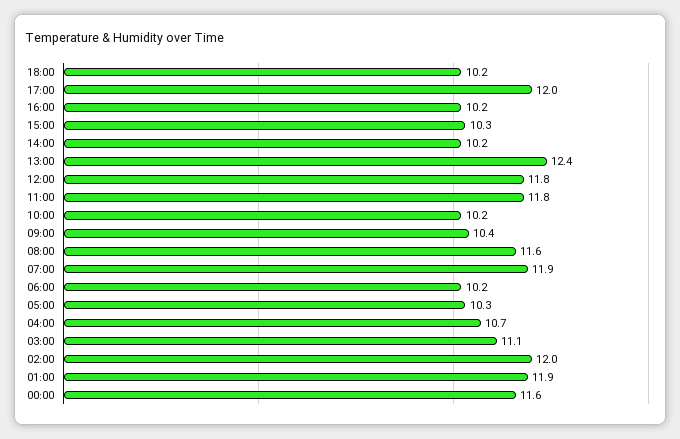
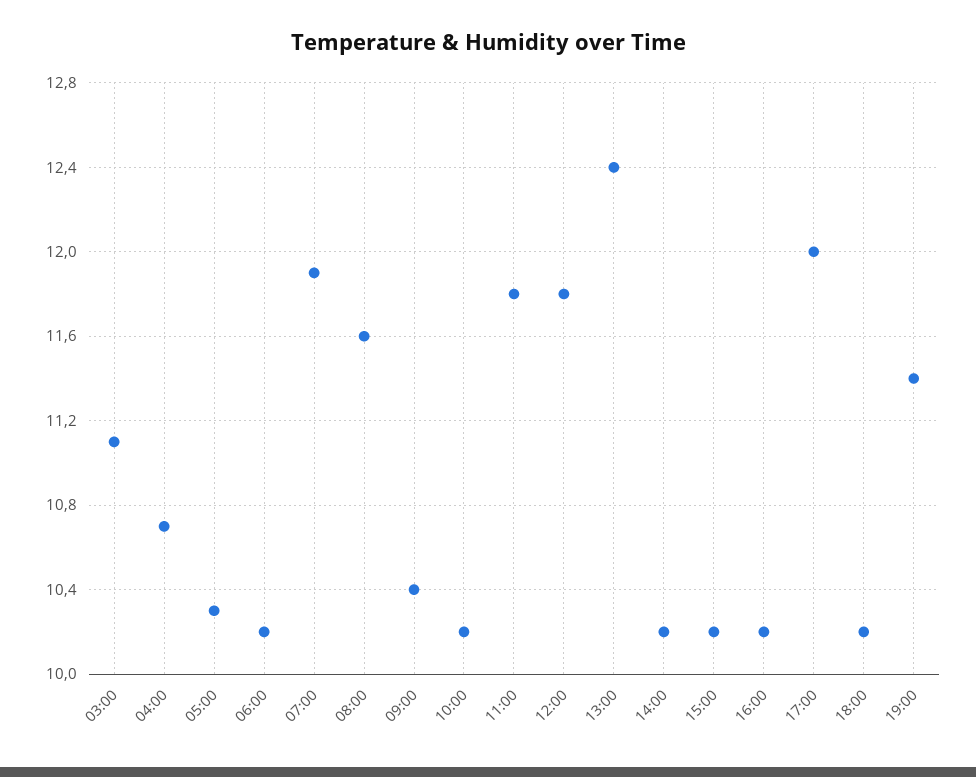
15:00: 10.3 -> 10.2
02:00: 12 -> none
01:00: 11.9 -> none
00:00: 11.6 -> none
19:00: none -> 11.4

